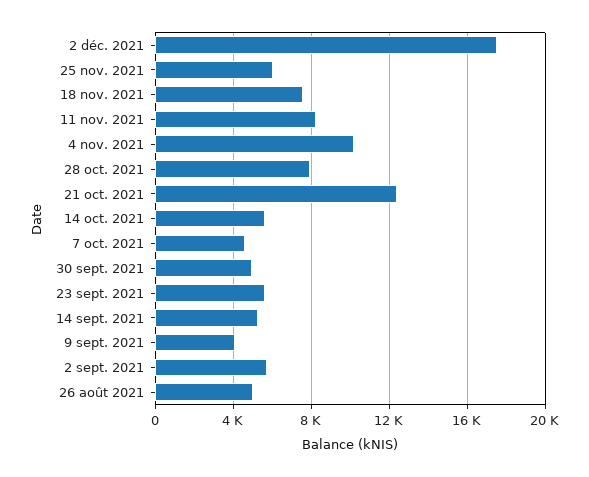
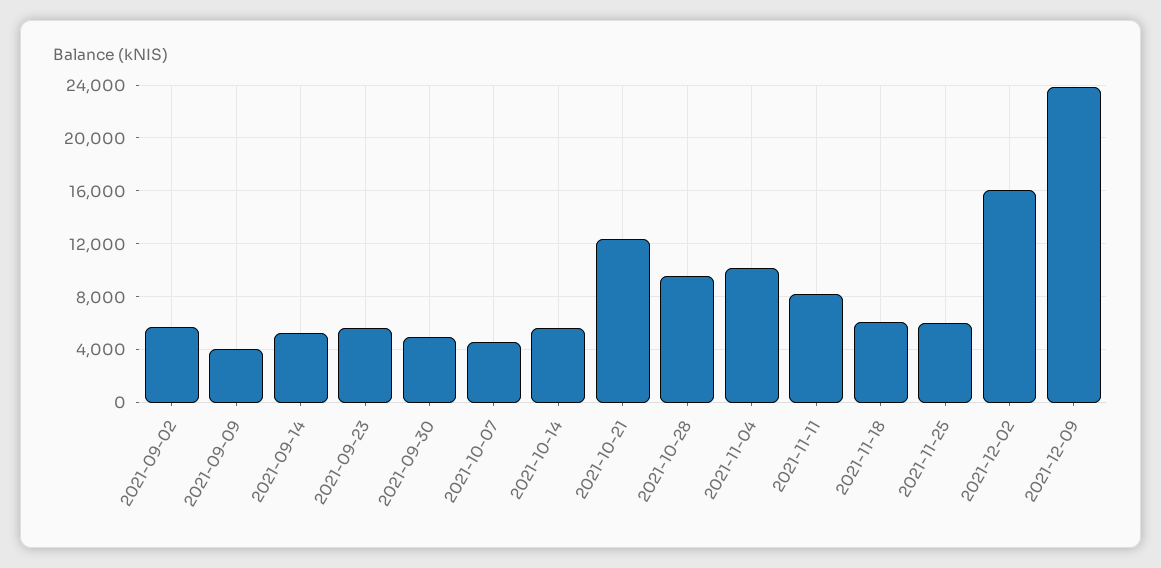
2 déc. 2021: 17500 -> 16000
18 nov. 2021: 7500 -> 6000
28 oct. 2021: 8000 -> 9500
26 août 2021: 5000 -> none
2021-12-09: none -> 24000

